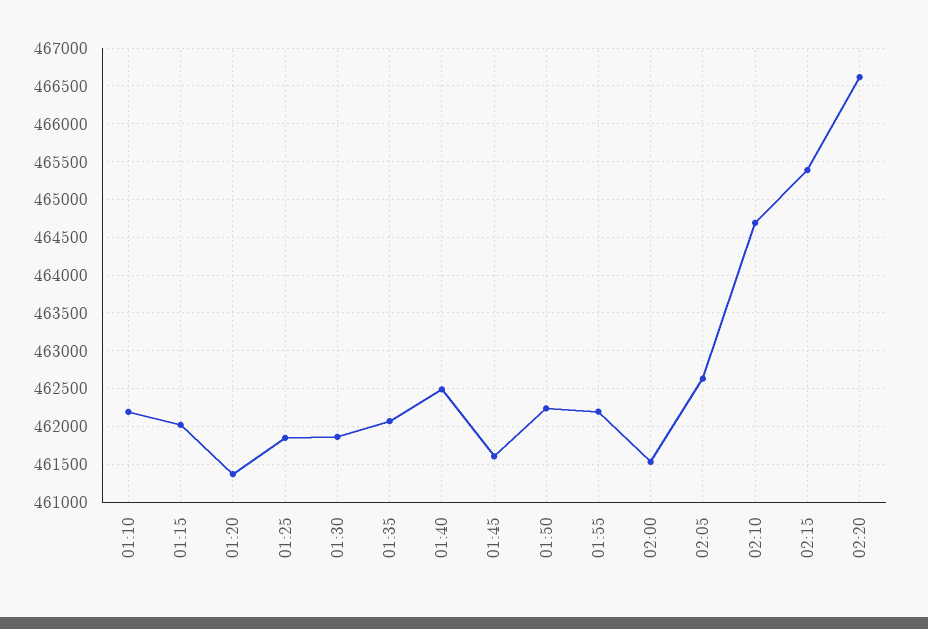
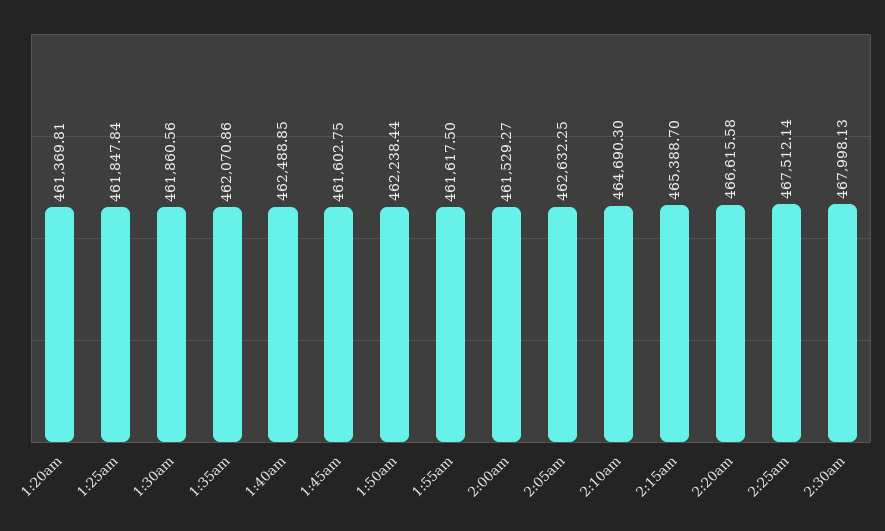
01:10: 462200 -> none
01:15: 462000 -> none
01:55: 462200 -> 461617.5
2:25am: none -> 467512.14
2:30am: none -> 467998.13

